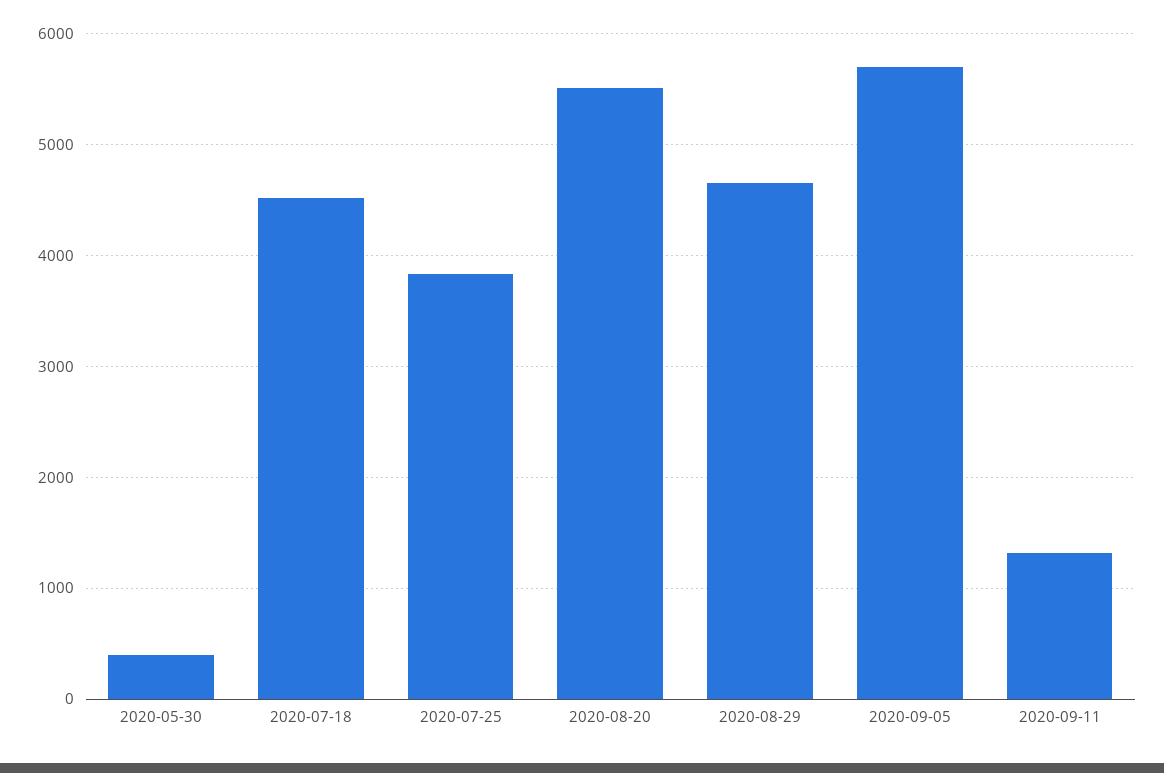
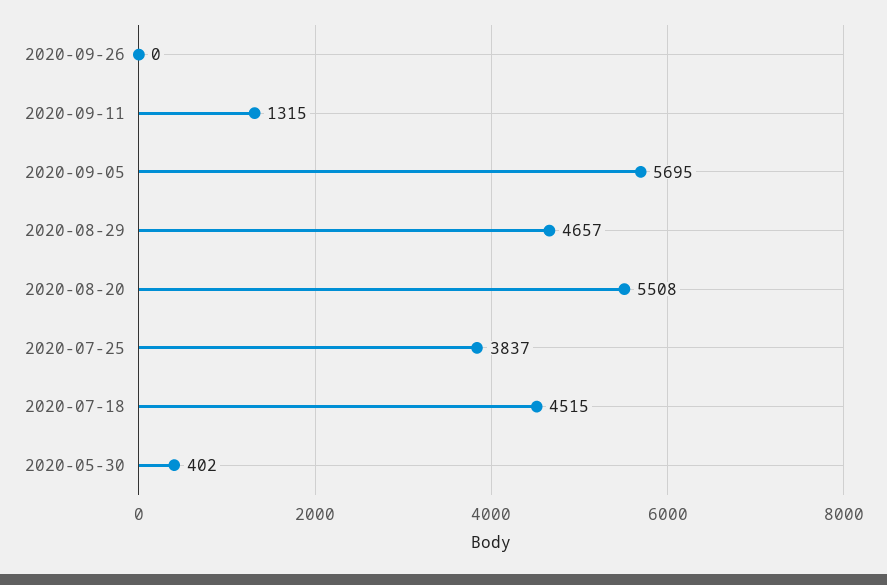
2020-09-26: none -> 0

